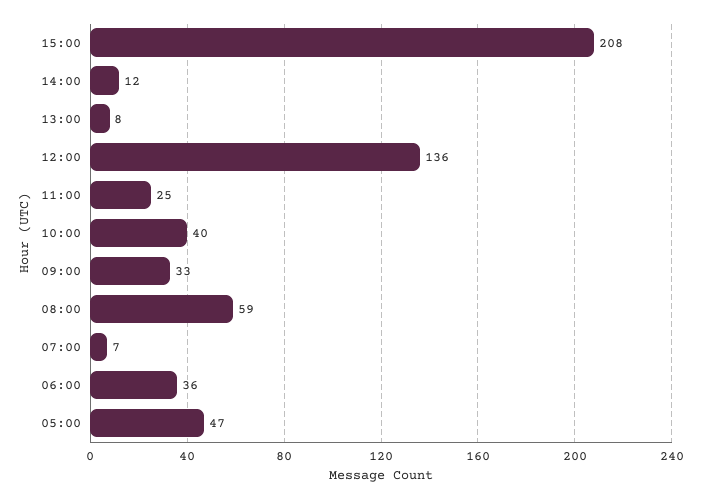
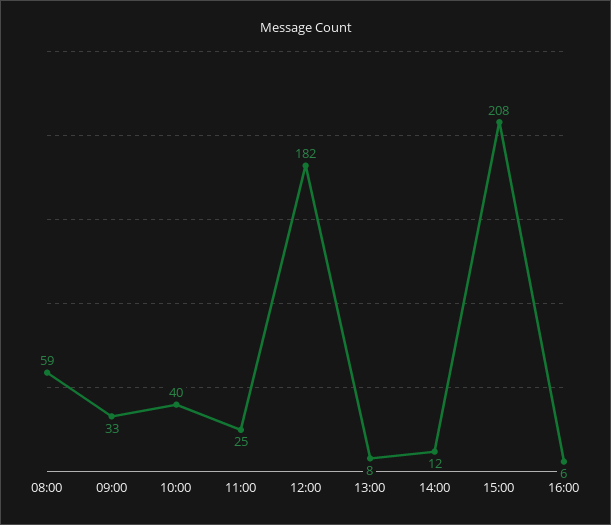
12:00: 136 -> 182
07:00: 7 -> none
06:00: 36 -> none
05:00: 47 -> none
16:00: none -> 6

